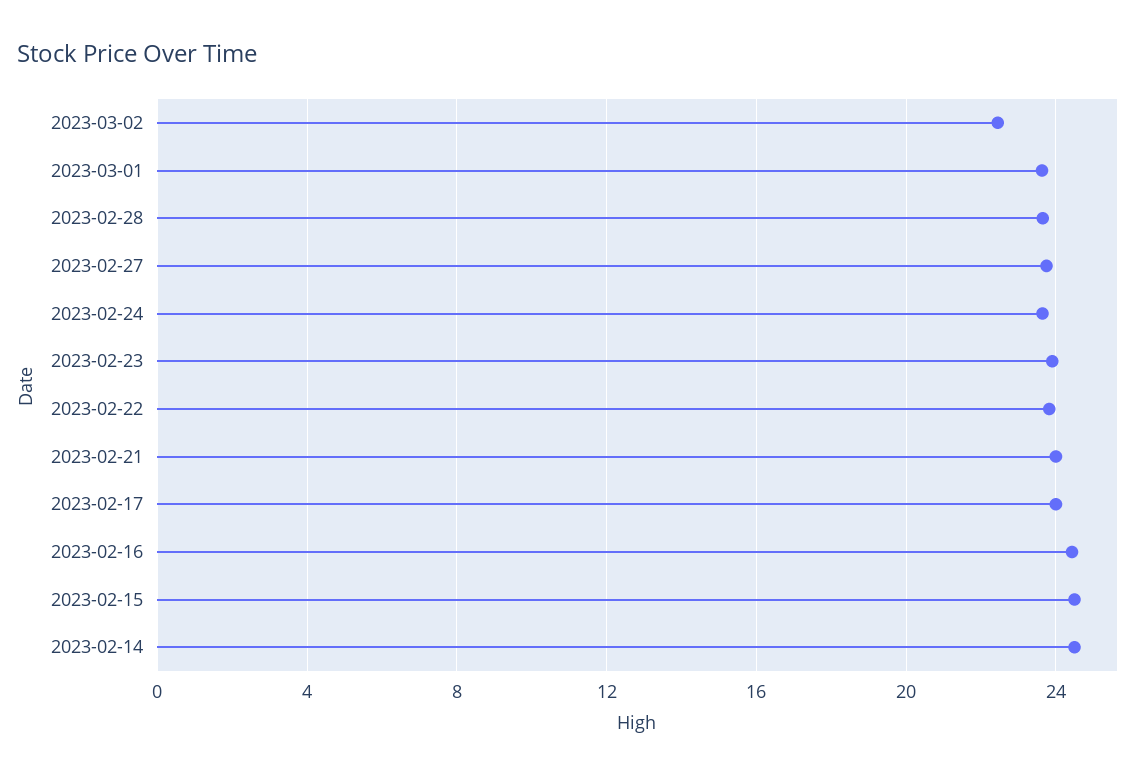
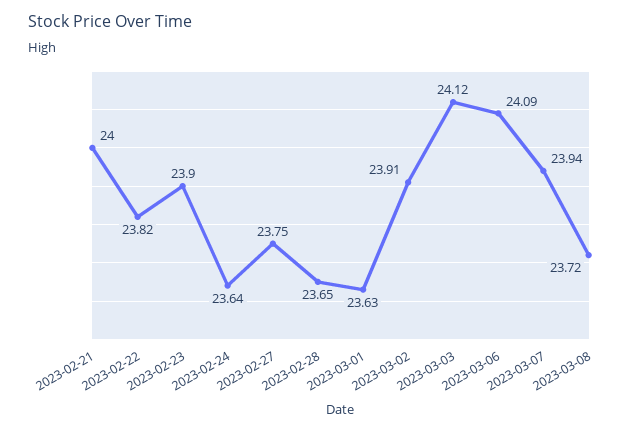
2023-03-02: 22.5 -> 23.91
2023-02-17: 24 -> none
2023-02-16: 24.5 -> none
2023-02-15: 24.5 -> none
2023-02-14: 24.5 -> none
2023-03-03: none -> 24.12
2023-03-06: none -> 24.09
2023-03-07: none -> 23.94
2023-03-08: none -> 23.72

